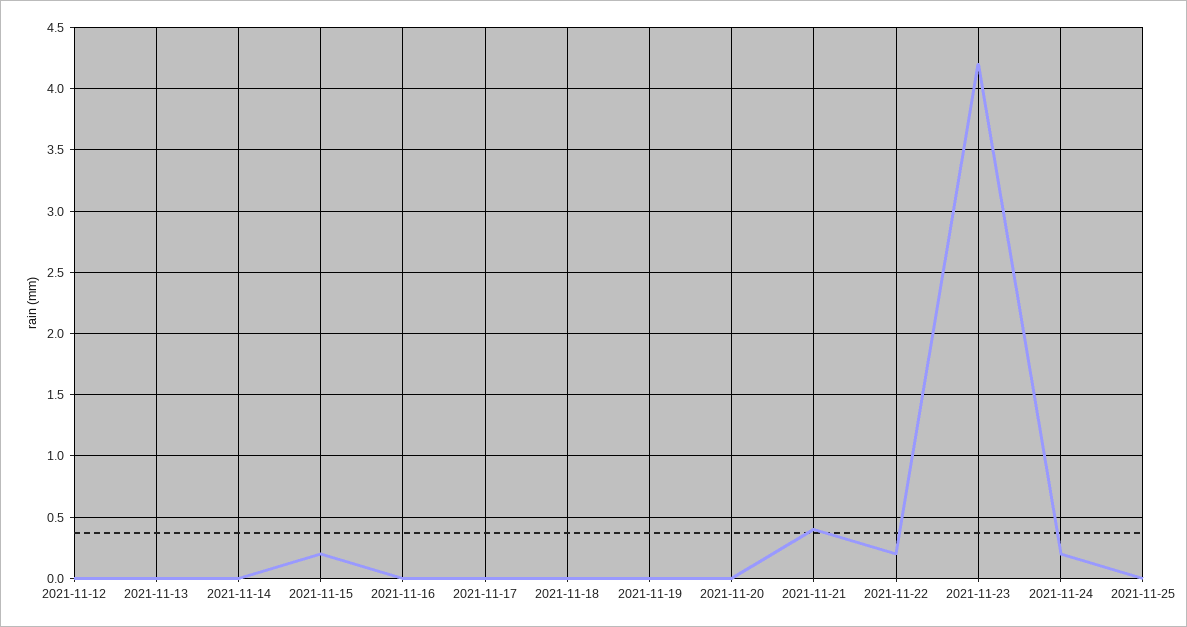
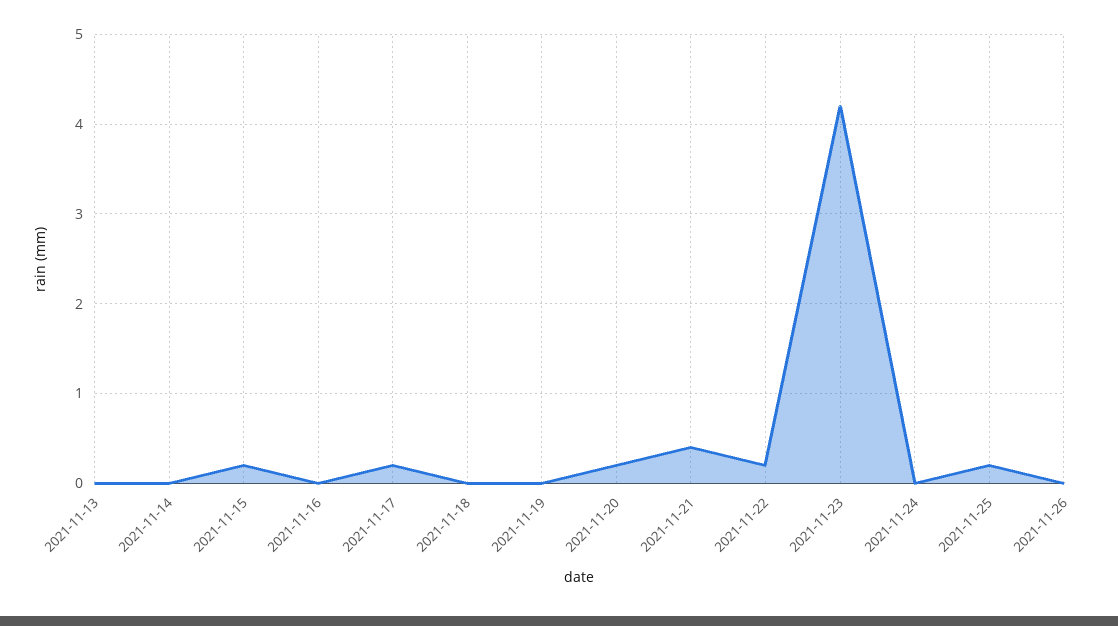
2021-11-12: 0 -> none
2021-11-17: 0 -> 0.2
2021-11-20: 0 -> 0.2
2021-11-24: 0.2 -> 0
2021-11-25: 0 -> 0.2
2021-11-26: none -> 0

